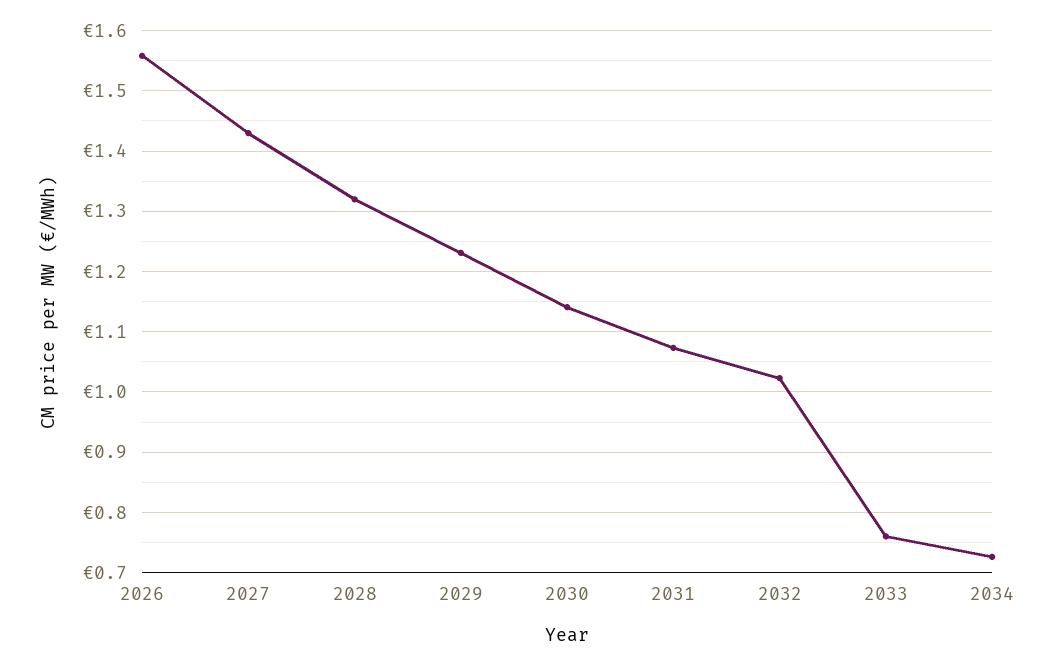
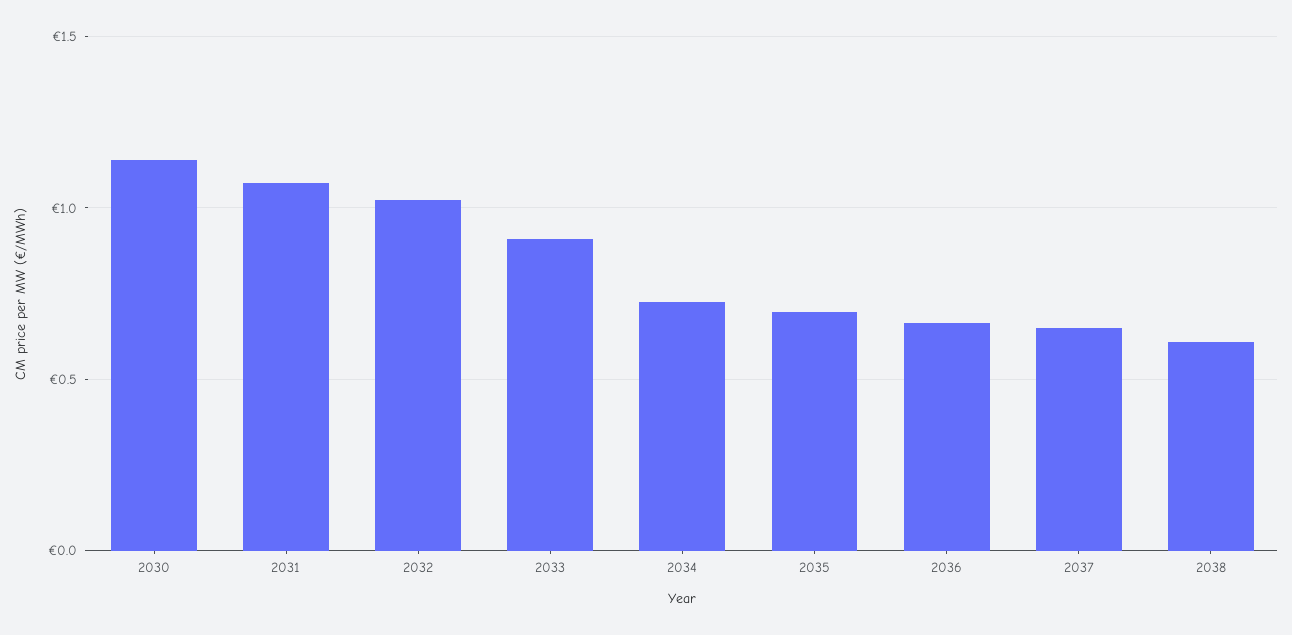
2026: 1.56 -> none
2027: 1.43 -> none
2028: 1.32 -> none
2029: 1.23 -> none
2033: 0.76 -> 0.9
2035: none -> 0.7
2036: none -> 0.65
2037: none -> 0.65
2038: none -> 0.6

